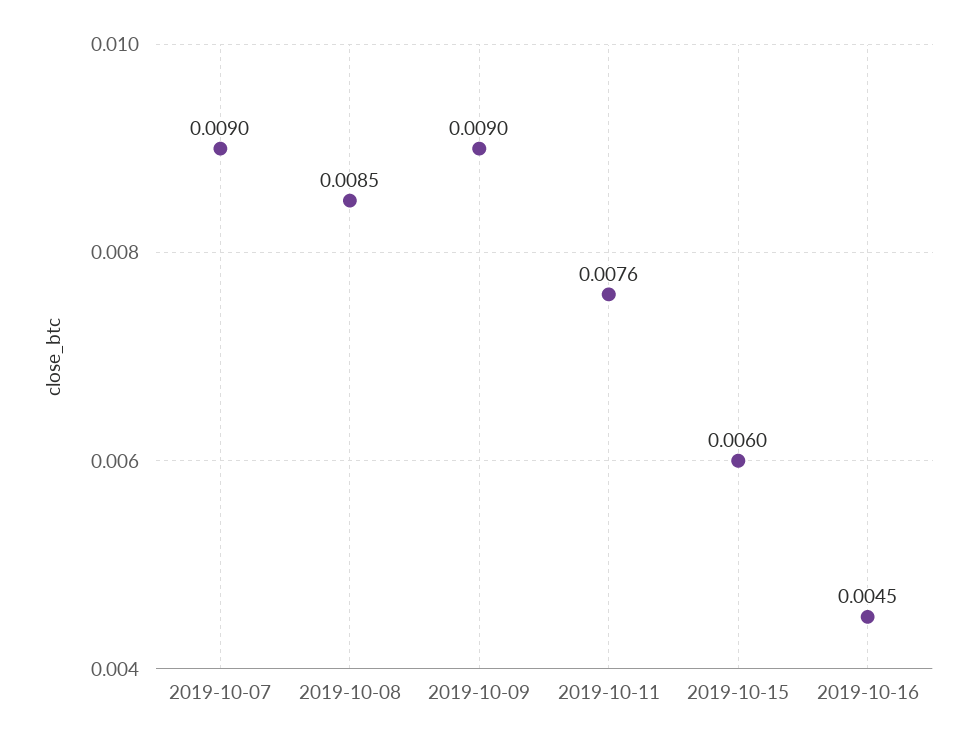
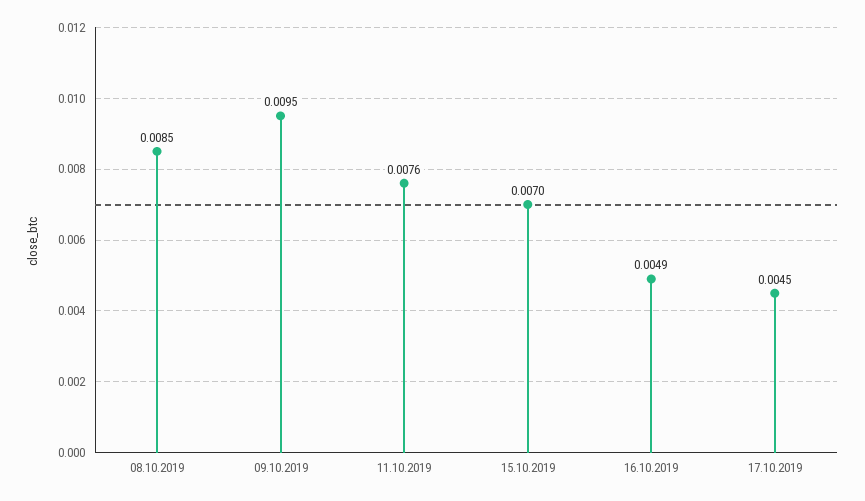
2019-10-07: 0.009 -> none
2019-10-09: 0.009 -> 0.0095
2019-10-15: 0.006 -> 0.007
2019-10-16: 0.0045 -> 0.0049
17.10.2019: none -> 0.0045

